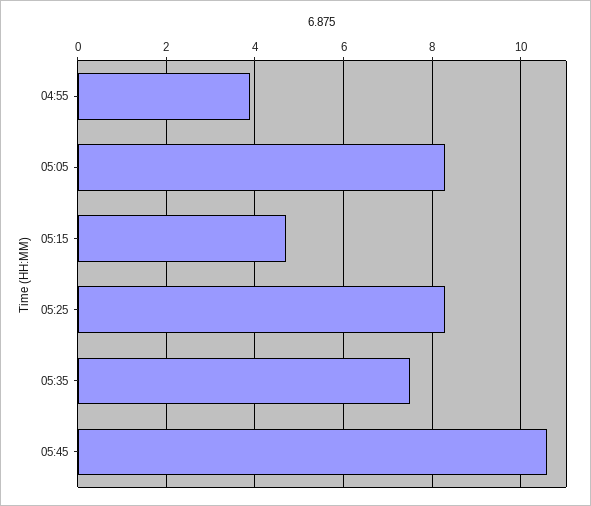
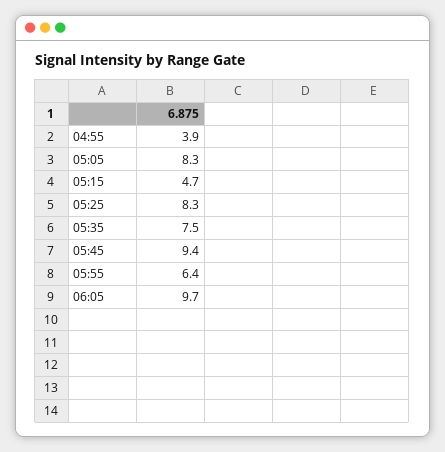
05:45: 10.5 -> 9.4
05:55: none -> 6.4
06:05: none -> 9.7

